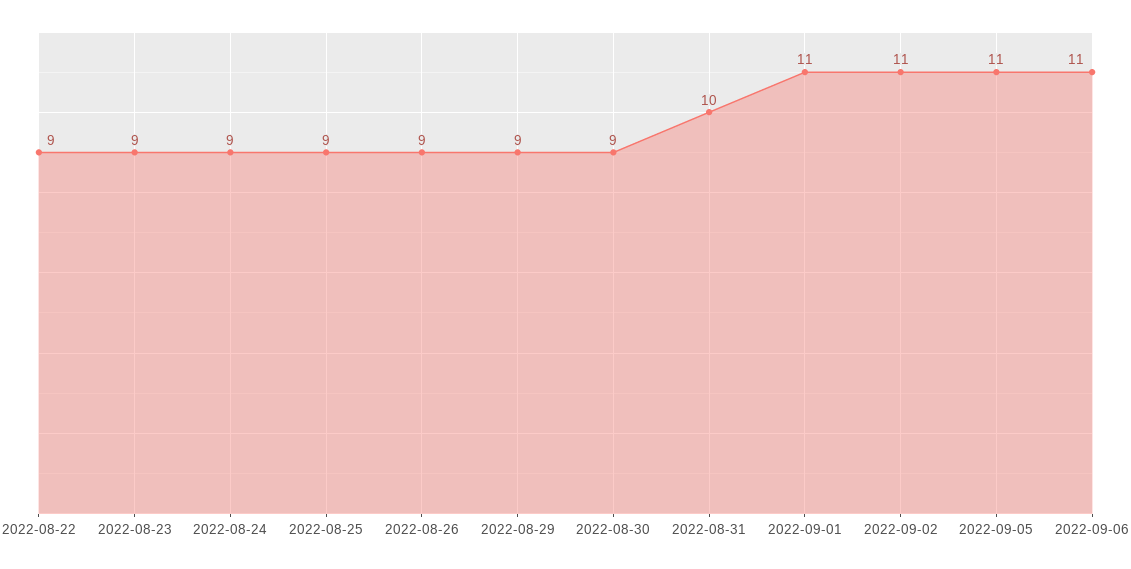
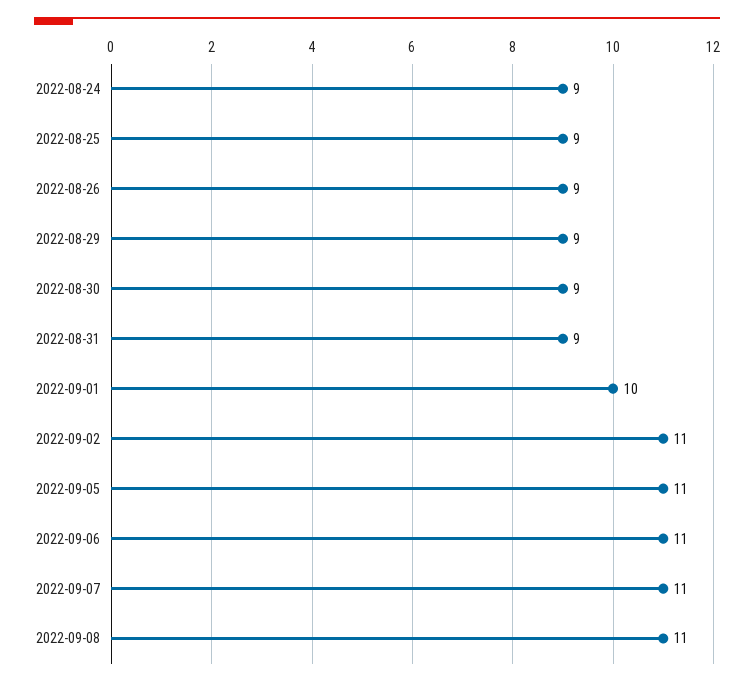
2022-08-22: 9 -> none
2022-08-23: 9 -> none
2022-08-31: 10 -> 9
2022-09-01: 11 -> 10
2022-09-07: none -> 11
2022-09-08: none -> 11

